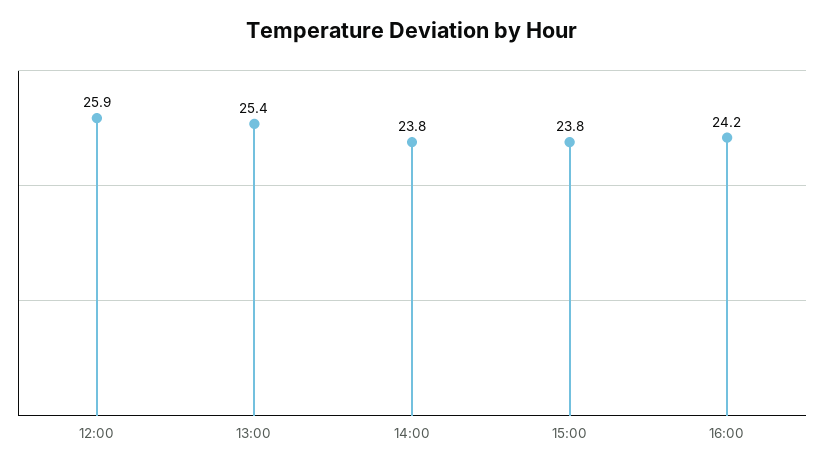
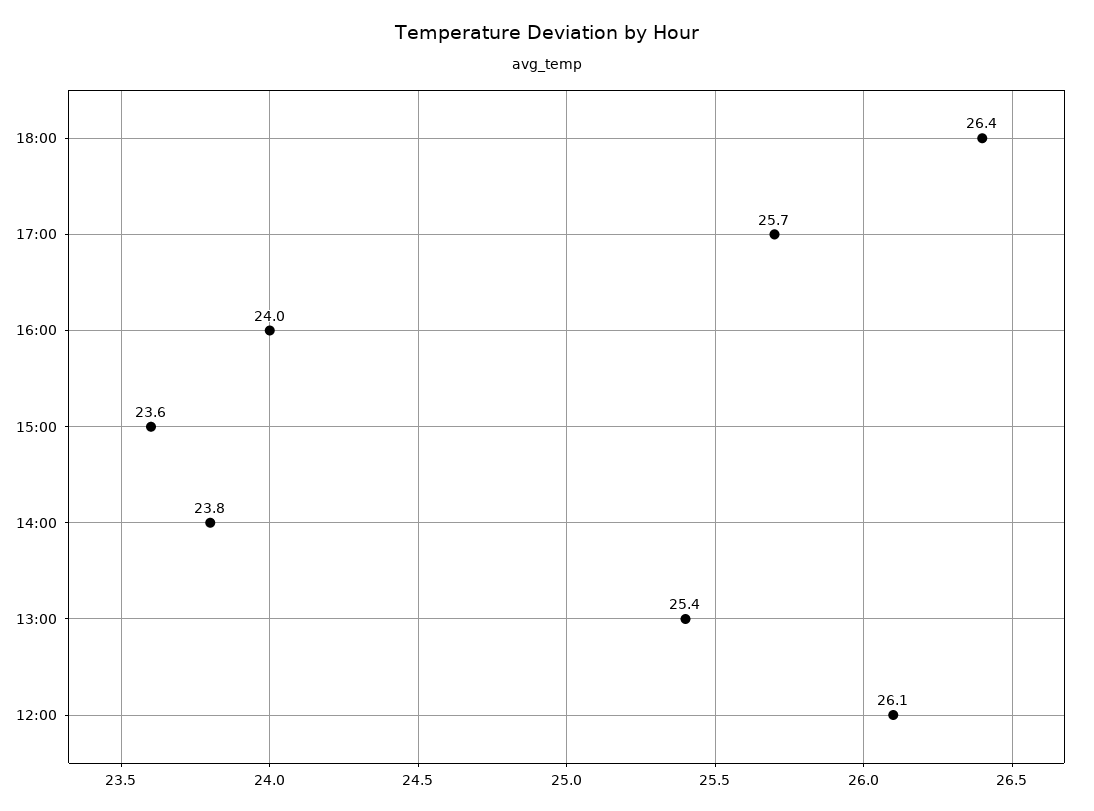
12:00: 25.9 -> 26.1
15:00: 23.8 -> 23.6
16:00: 24.2 -> 24
18:00: none -> 26.4
17:00: none -> 25.7

